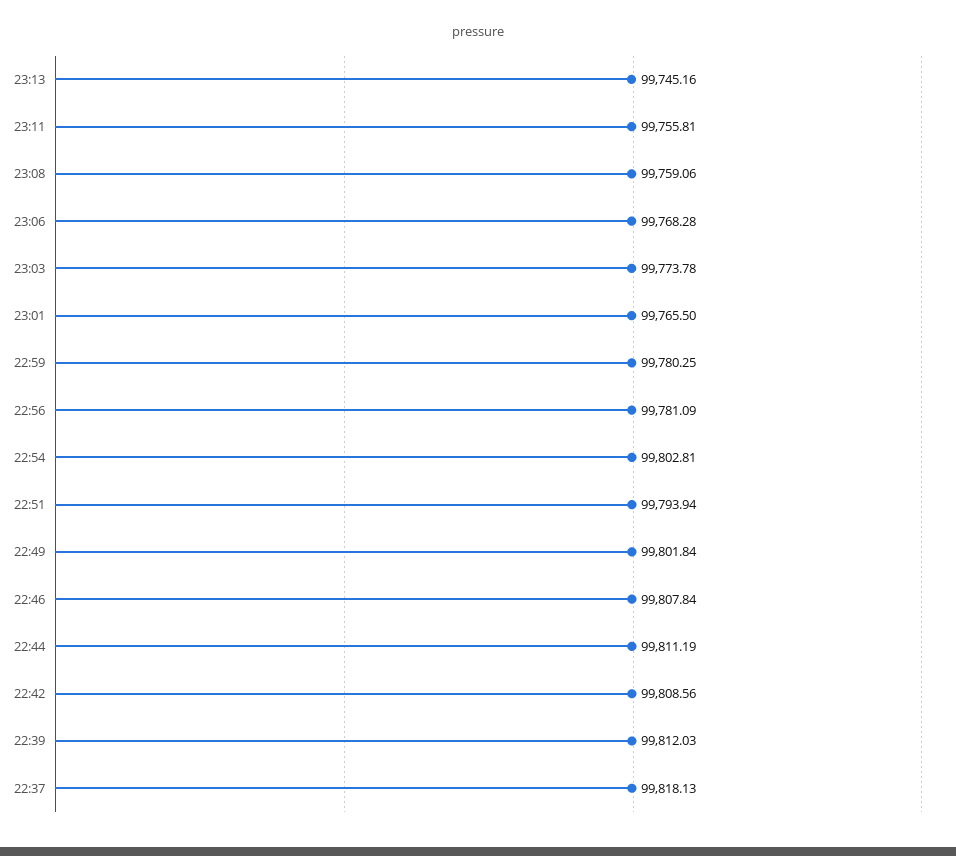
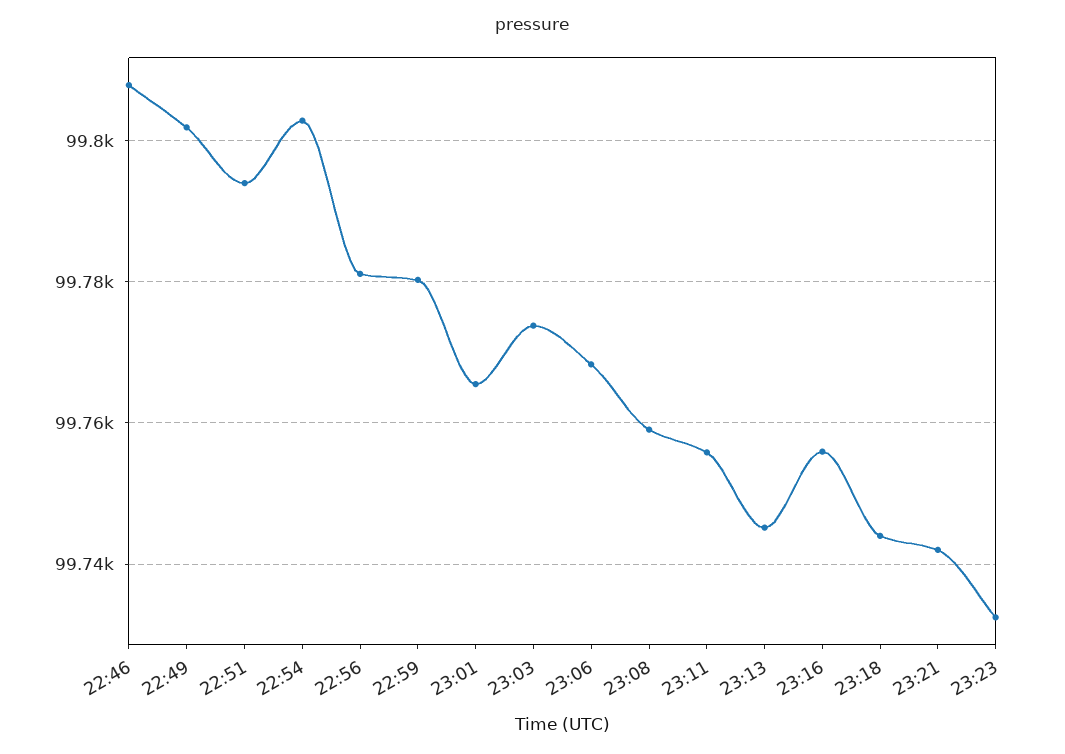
22:44: 99811.19 -> none
22:42: 99808.56 -> none
22:39: 99812.03 -> none
22:37: 99818.13 -> none
23:16: none -> 99756
23:18: none -> 99744
23:21: none -> 99742
23:23: none -> 99732

